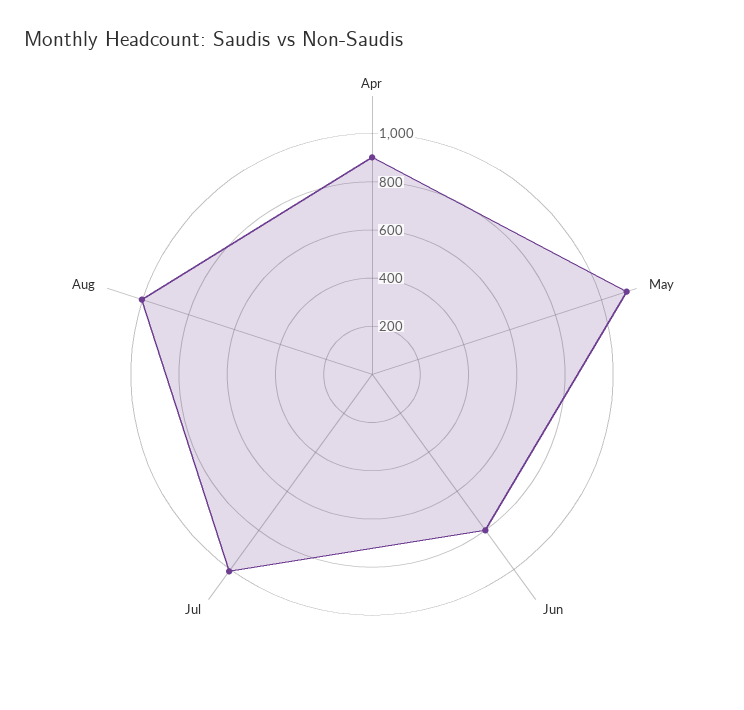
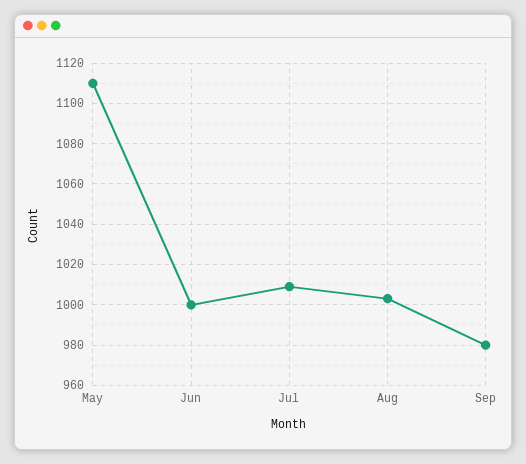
Apr: 900 -> none
Jun: 800 -> 1000
Sep: none -> 980

